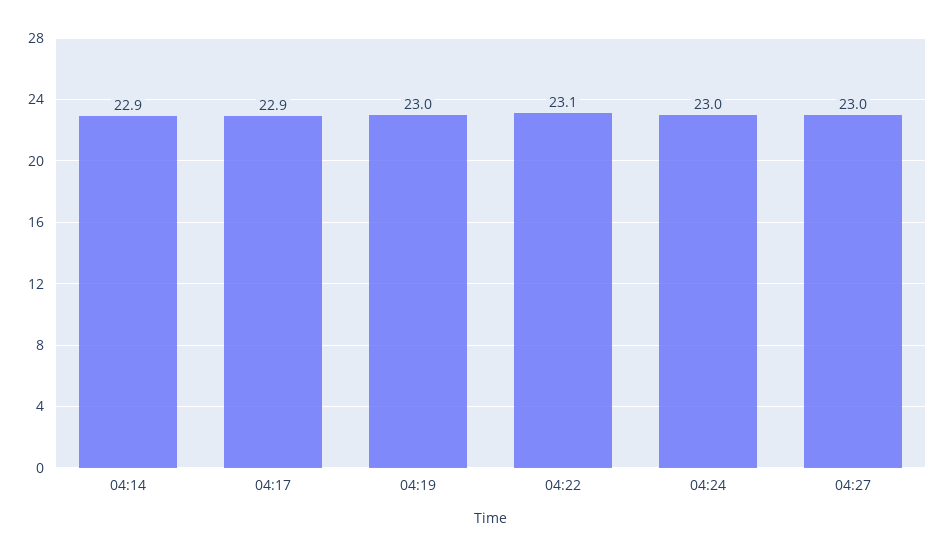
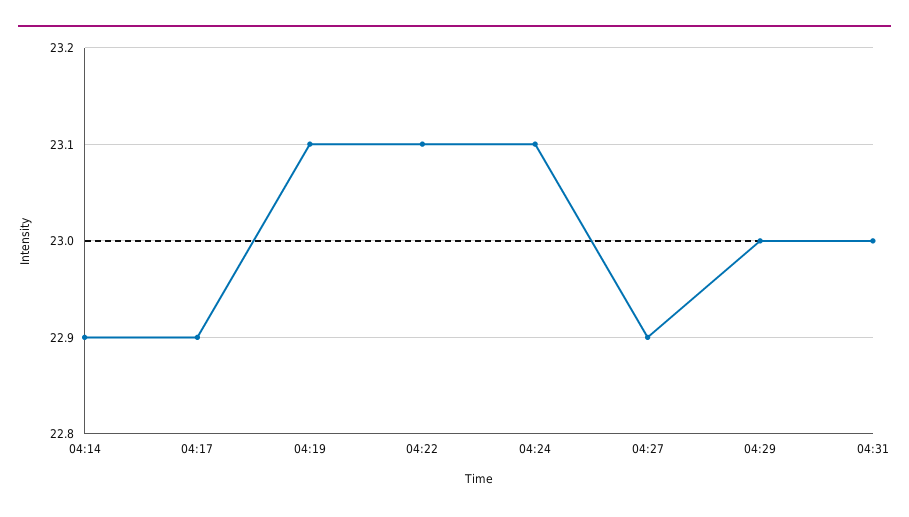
04:19: 23 -> 23.1
04:24: 23 -> 23.1
04:27: 23 -> 22.9
04:29: none -> 23
04:31: none -> 23

